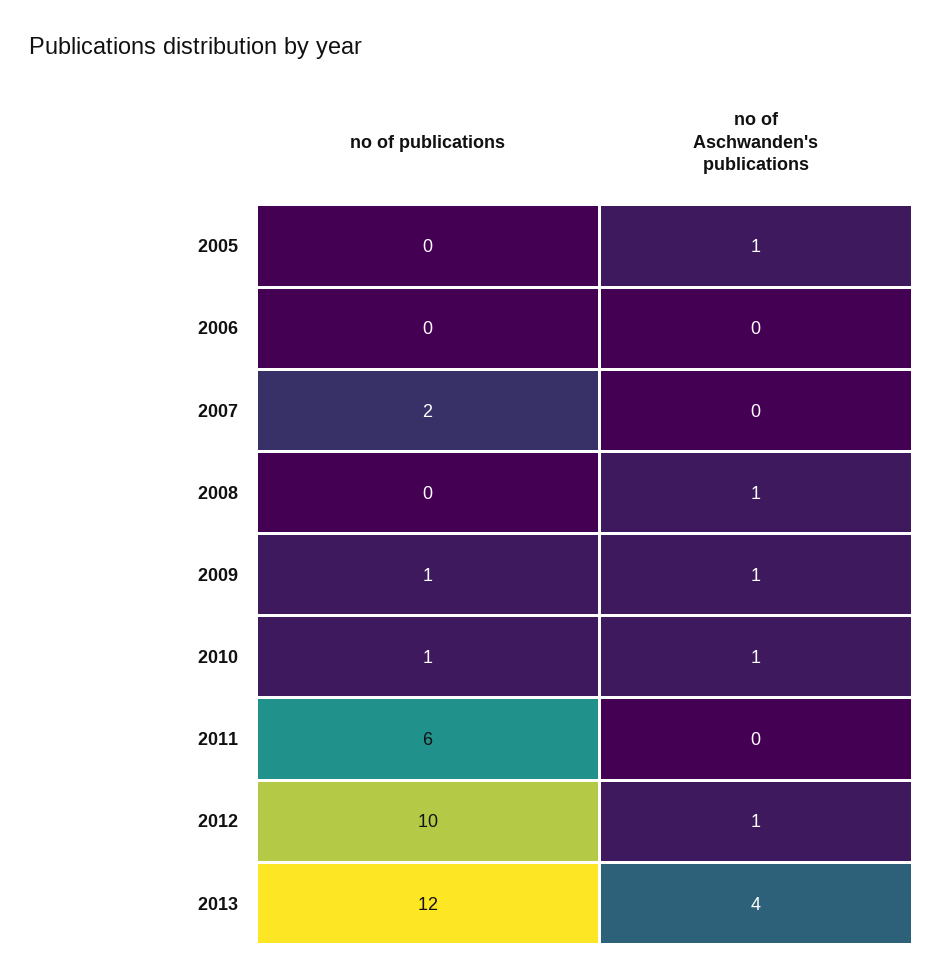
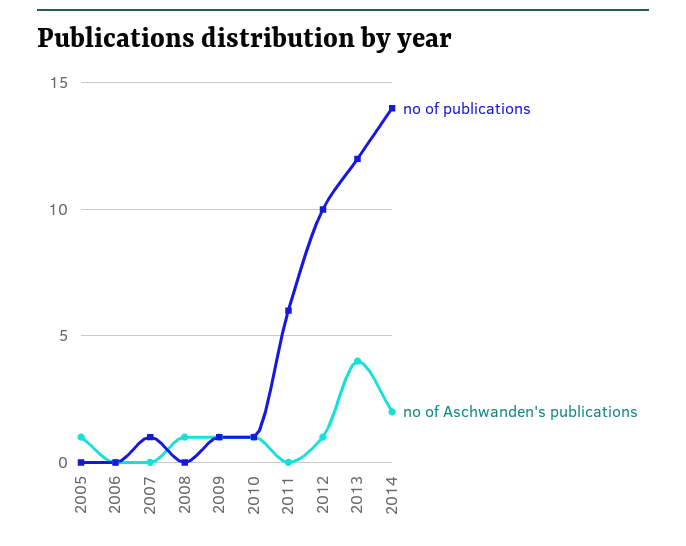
no of publications, 2007: 2 -> 1
no of publications, 2014: none -> 14
no of Aschwanden's publications, 2014: none -> 2

